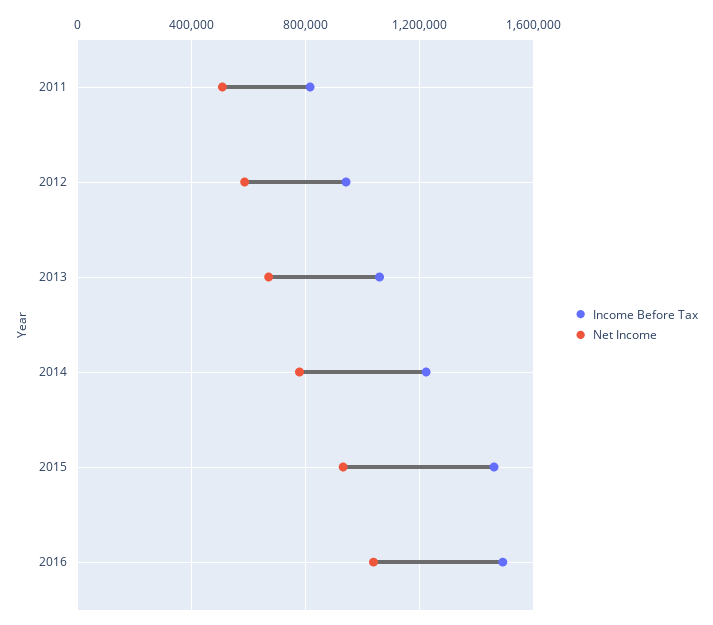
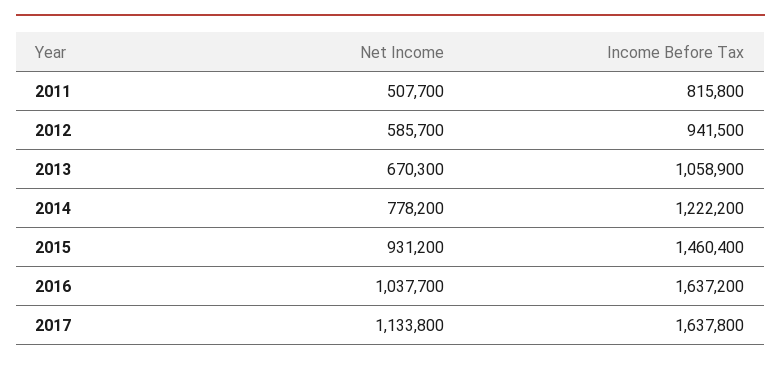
Income Before Tax, 2016: 1500000 -> 1637200
Net Income, 2017: none -> 1133800
Income Before Tax, 2017: none -> 1637800

